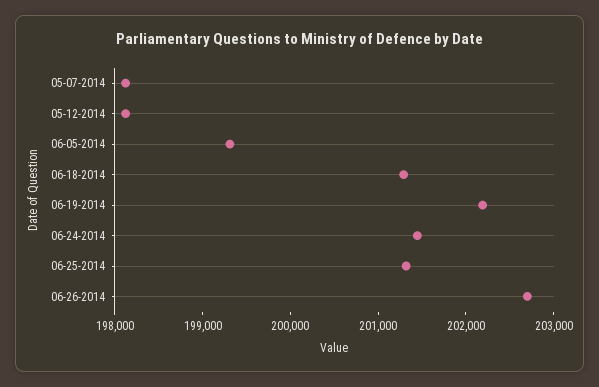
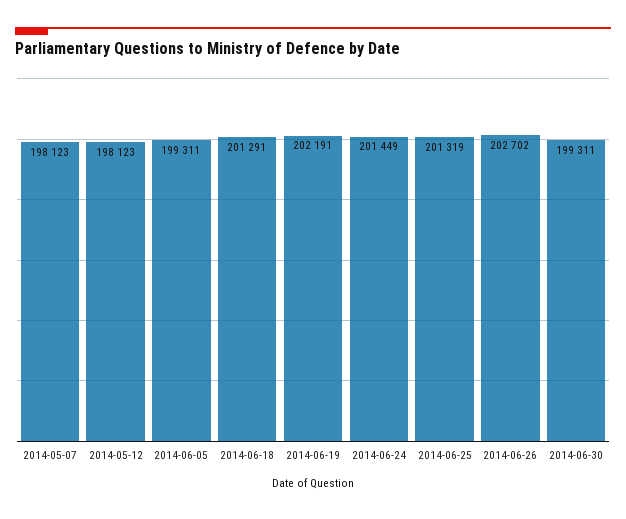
2014-06-30: none -> 199311

